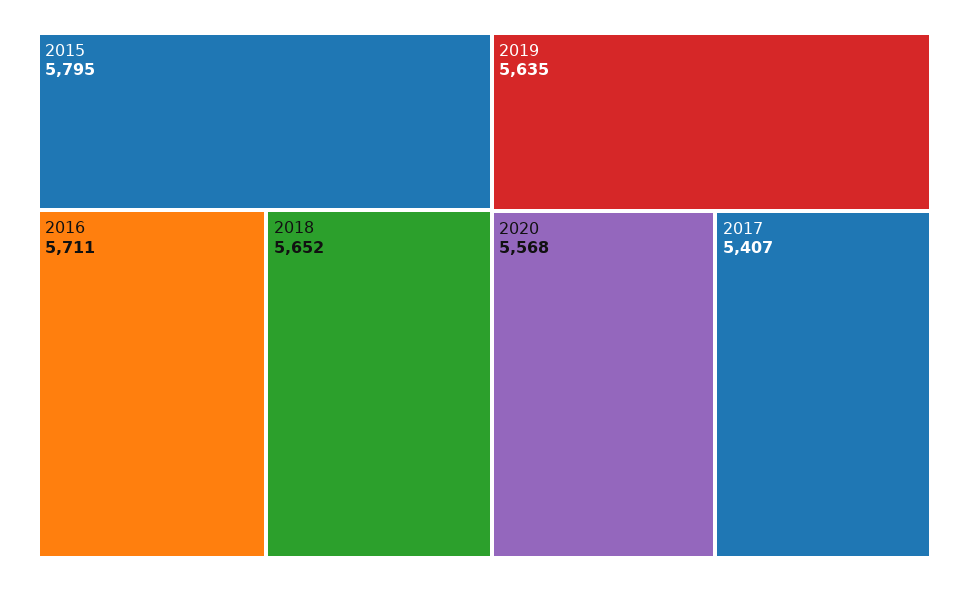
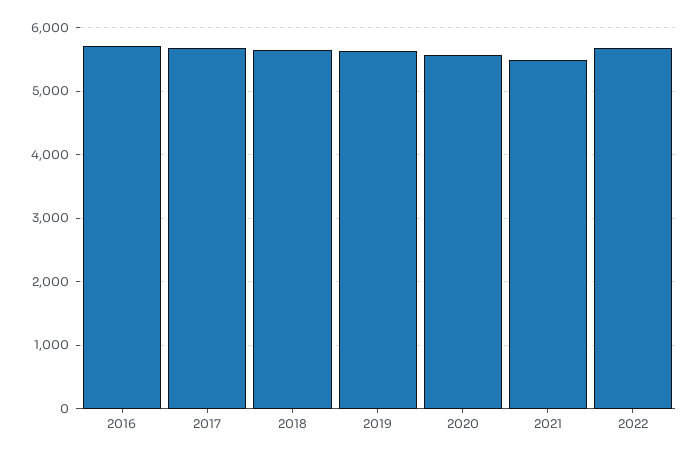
2015: 5795 -> none
2017: 5407 -> 5700
2021: none -> 5500
2022: none -> 5700

